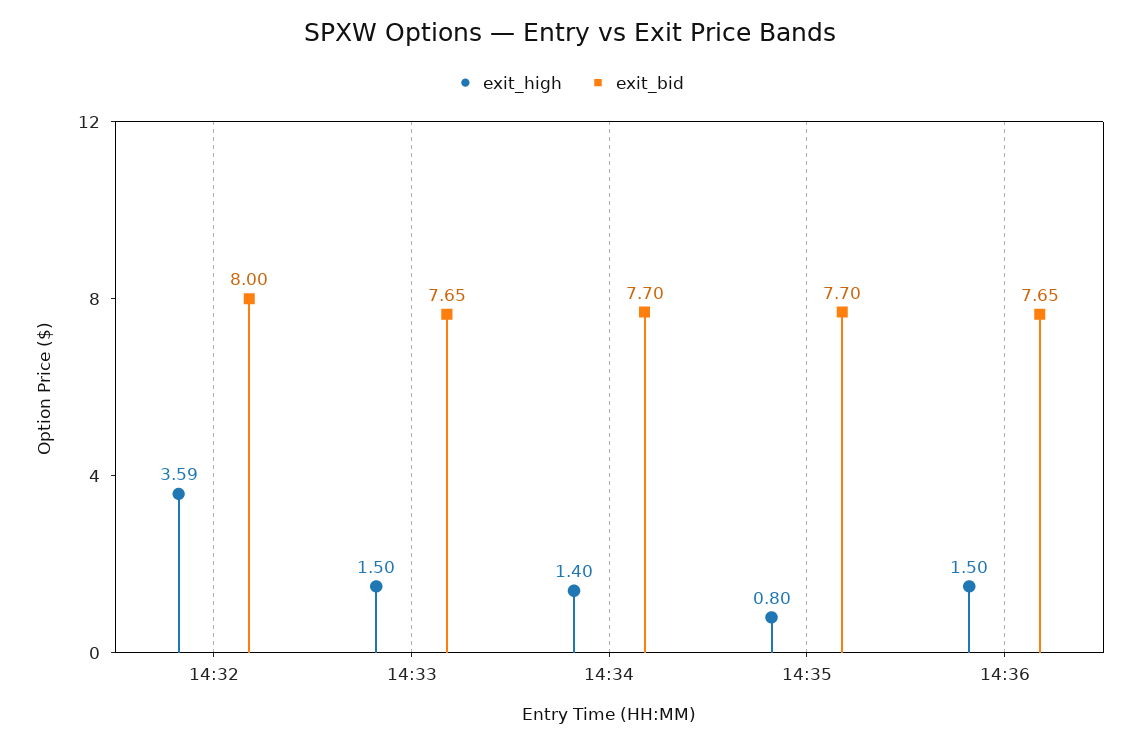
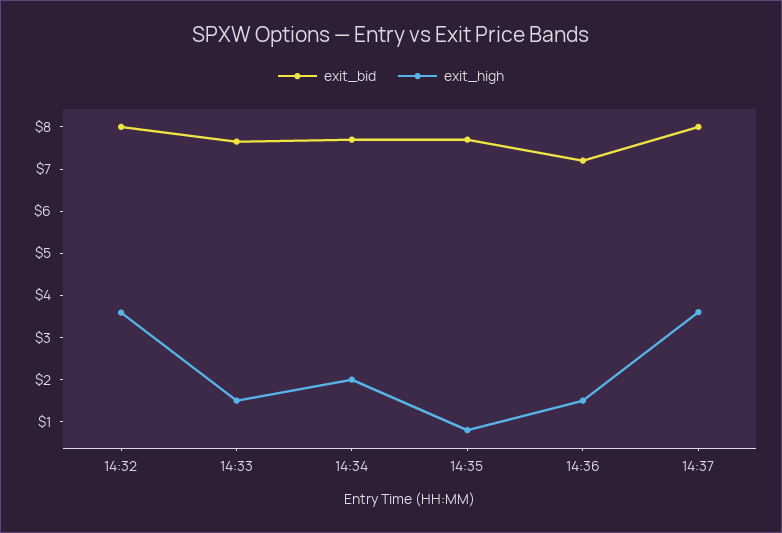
exit_high, 14:34: 1.4 -> 2
exit_bid, 14:36: 7.65 -> 7.2
exit_bid, 14:37: none -> 8
exit_high, 14:37: none -> 3.6

